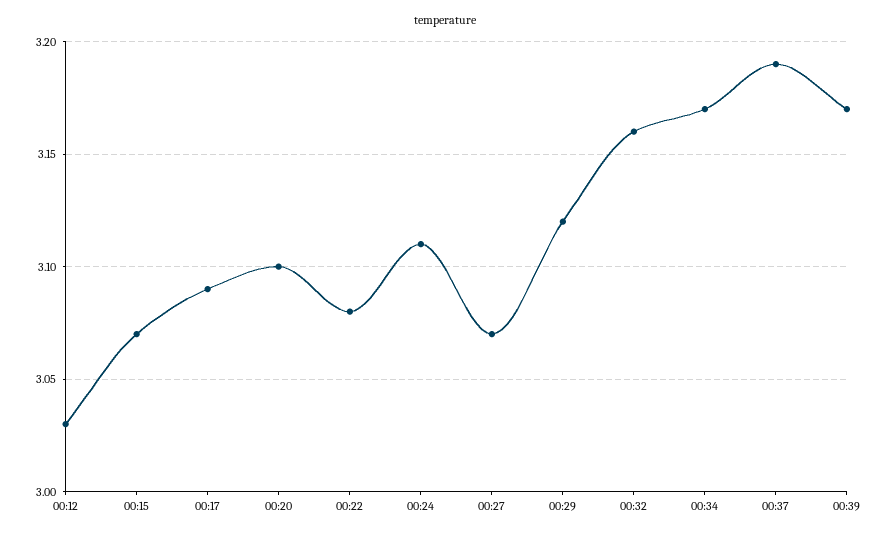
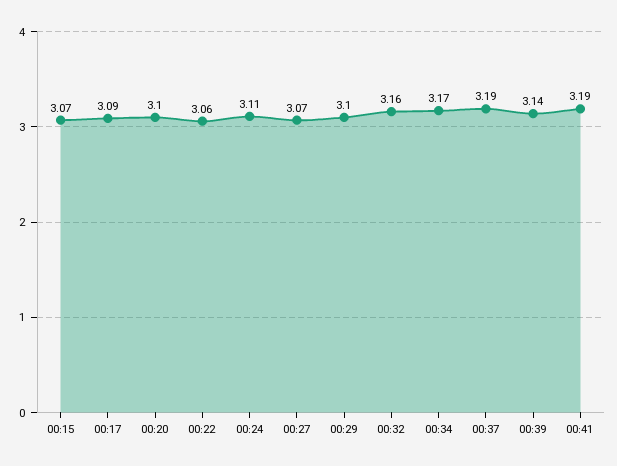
00:12: 3.03 -> none
00:22: 3.08 -> 3.06
00:29: 3.12 -> 3.1
00:39: 3.17 -> 3.14
00:41: none -> 3.19

